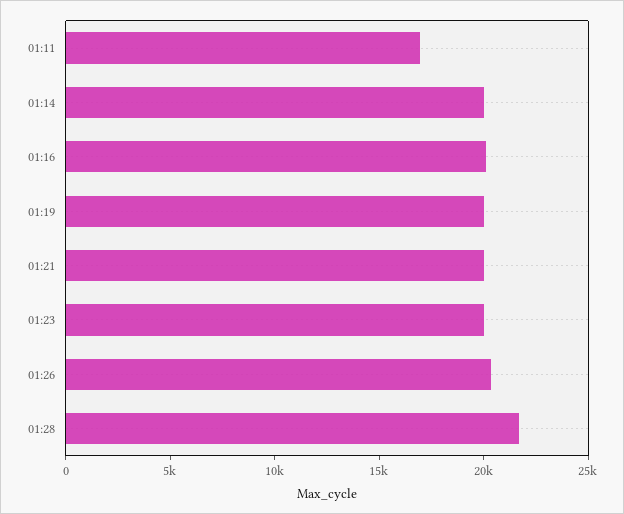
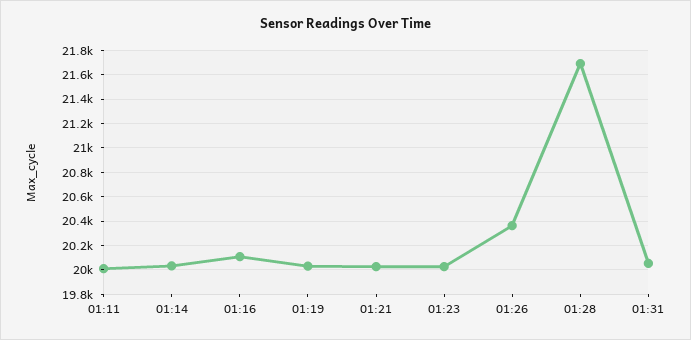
01:11: 17000 -> 20000
01:31: none -> 20050

